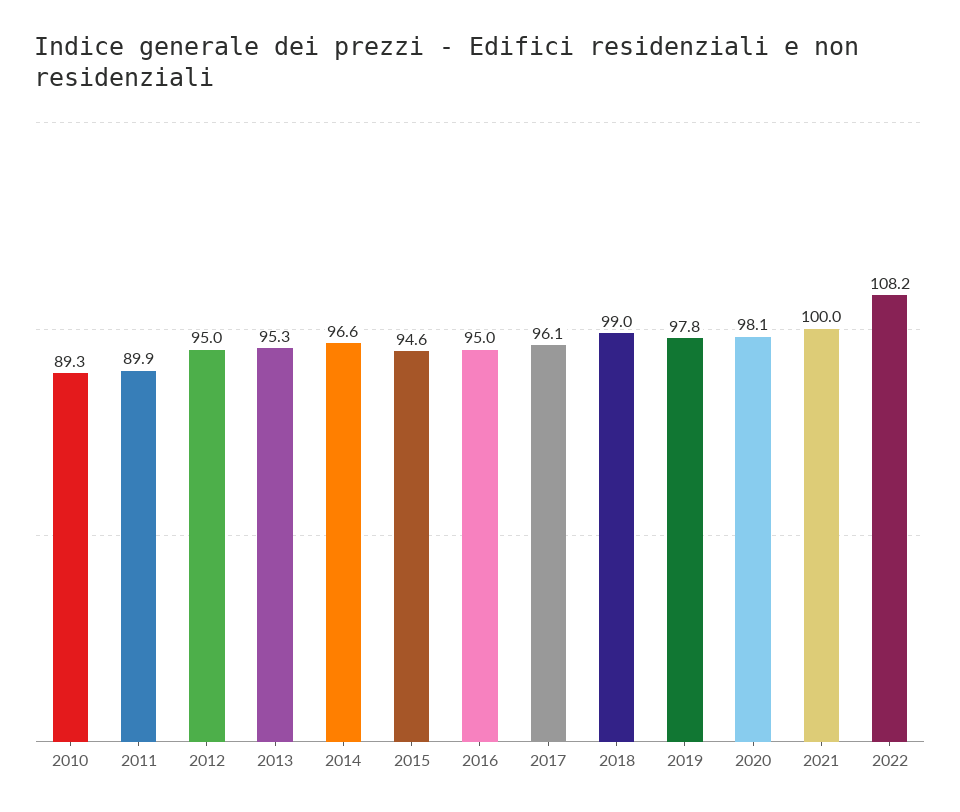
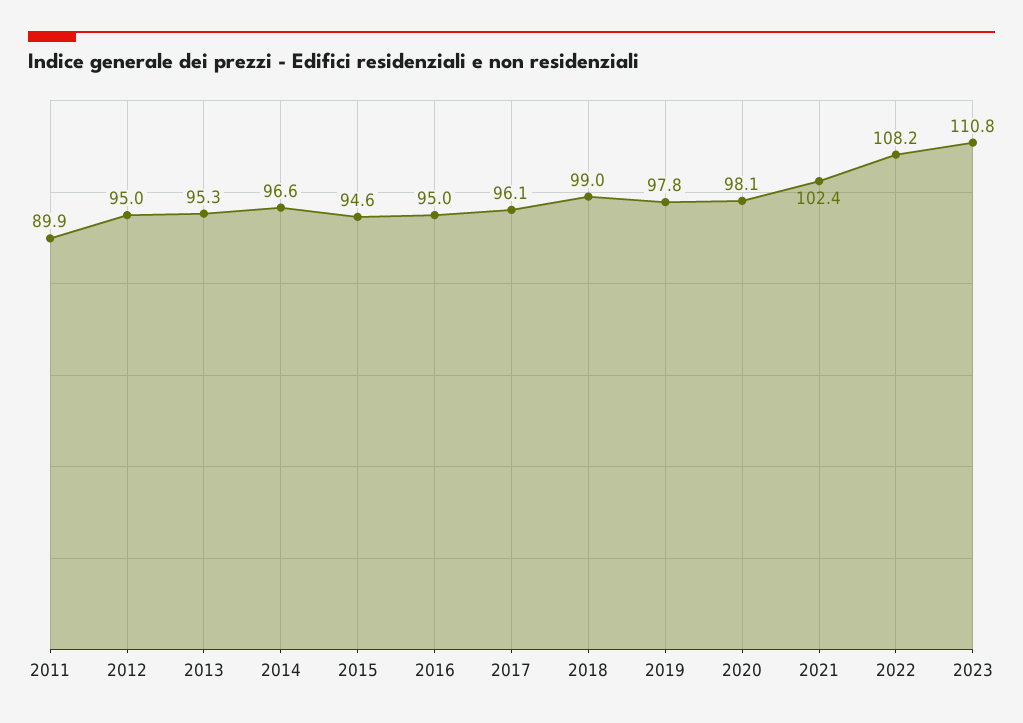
2010: 89.3 -> none
2021: 100 -> 102.4
2023: none -> 110.8

